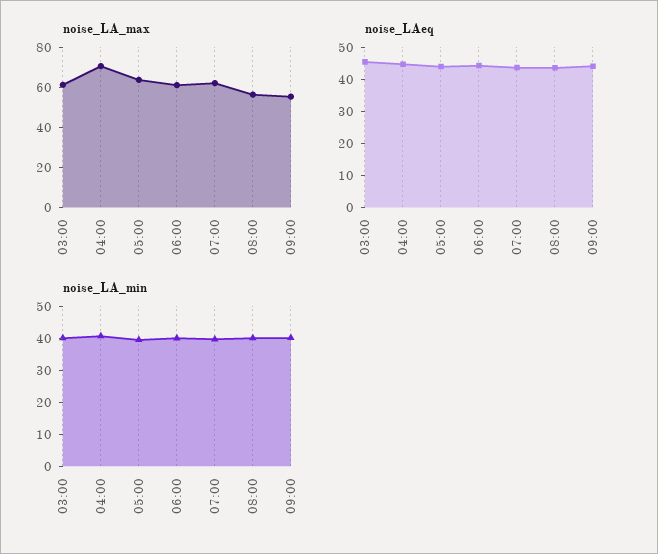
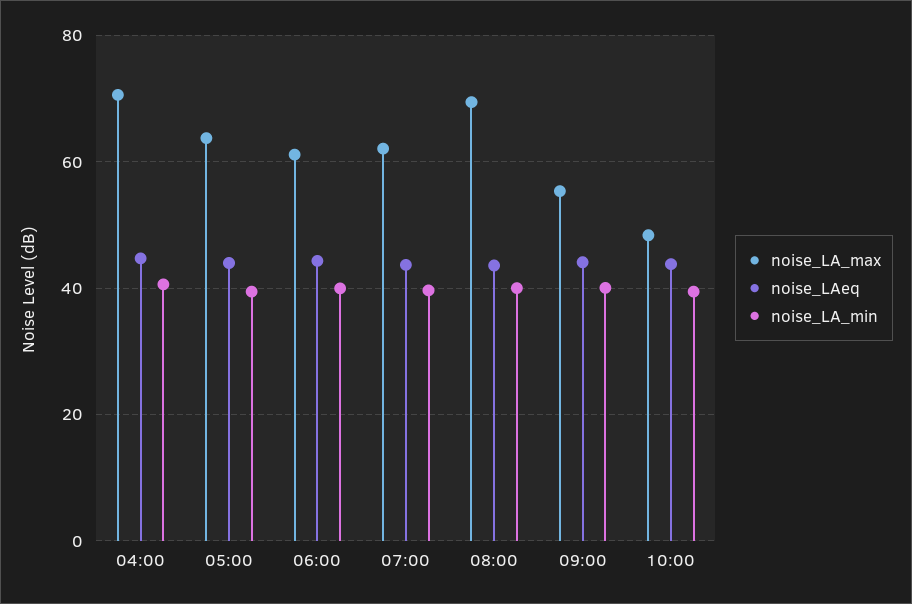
noise_LA_max, 03:00: 60 -> none
noise_LA_max, 08:00: 55 -> 70
noise_LAeq, 03:00: 45 -> none
noise_LA_min, 03:00: 40 -> none
noise_LA_max, 10:00: none -> 48
noise_LAeq, 10:00: none -> 44
noise_LA_min, 10:00: none -> 40

